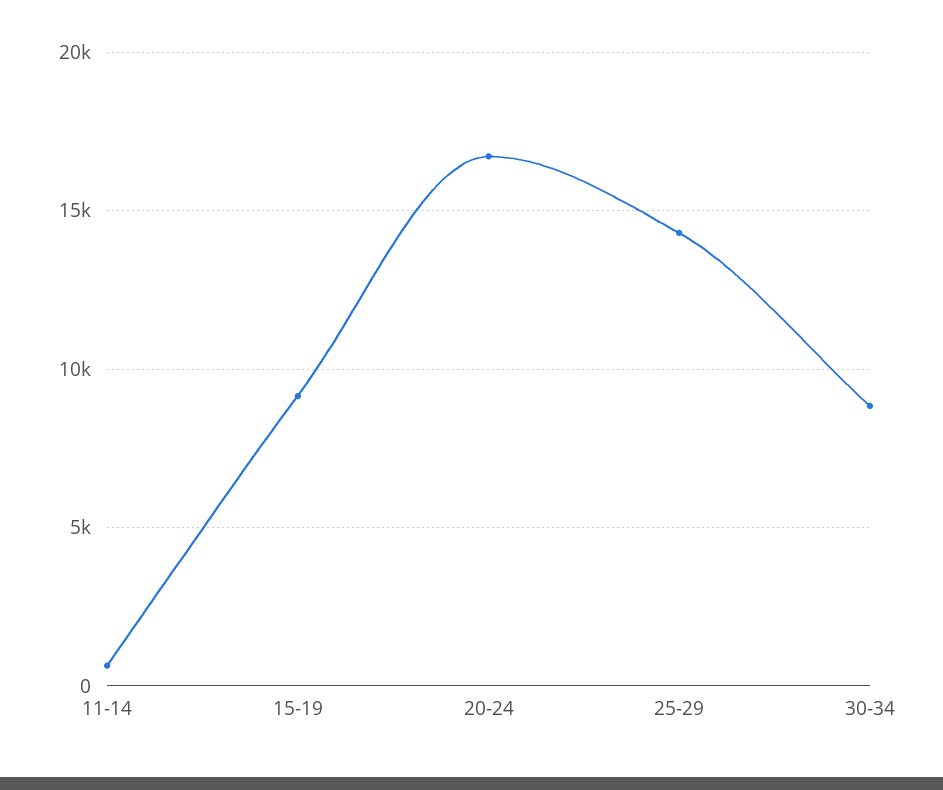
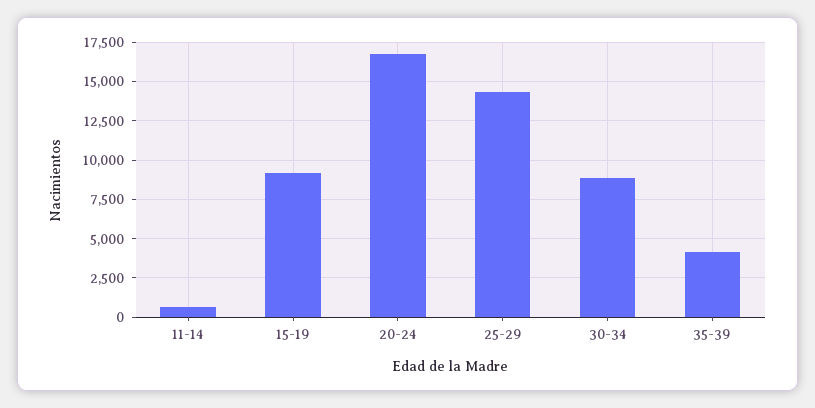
35-39: none -> 4000

